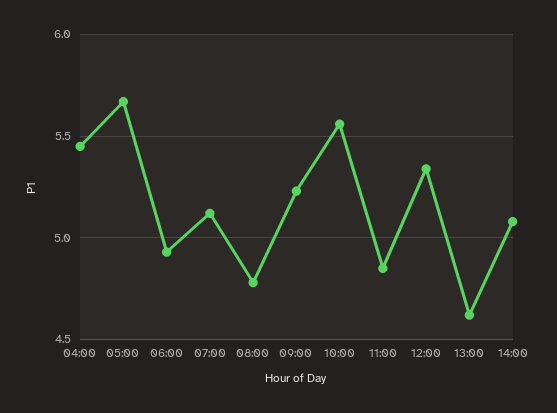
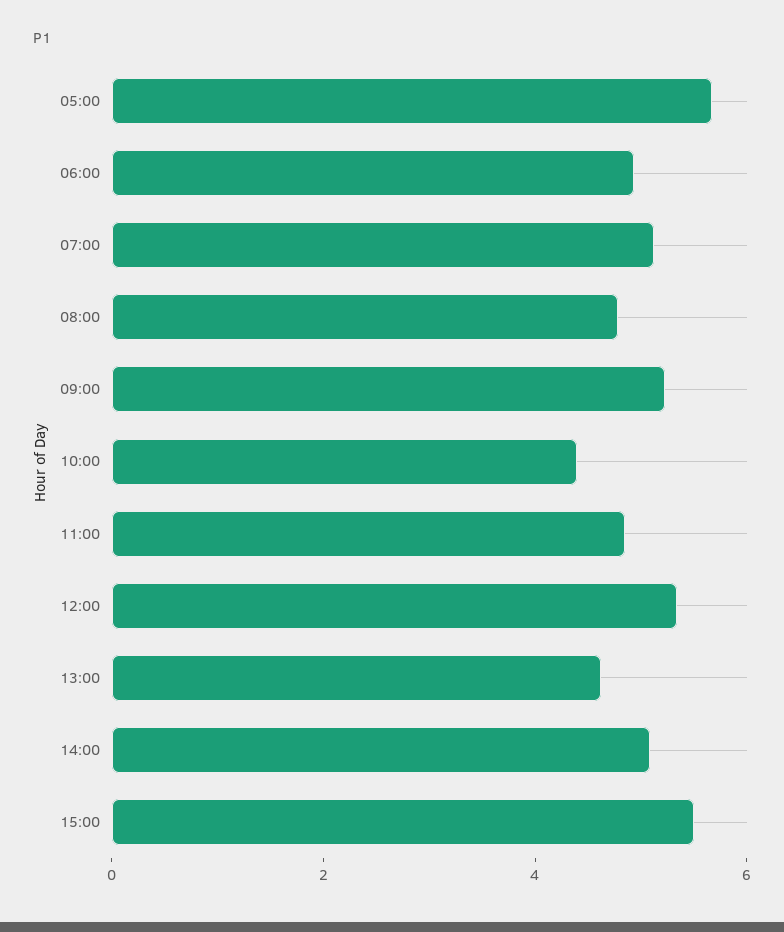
04:00: 5.45 -> none
10:00: 5.55 -> 4.5
15:00: none -> 5.5

